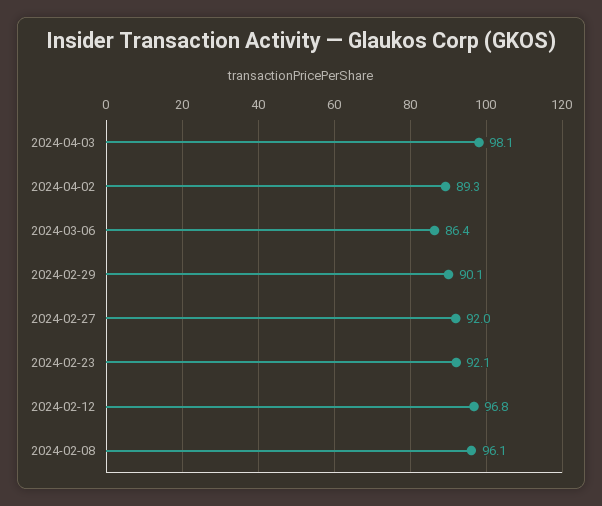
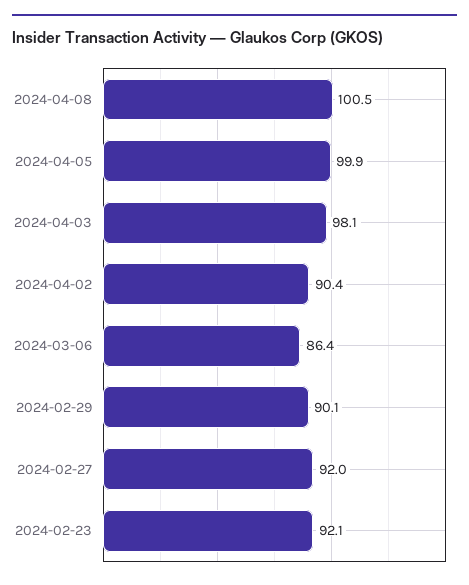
2024-04-02: 89.3 -> 90.4
2024-02-12: 96.8 -> none
2024-02-08: 96.1 -> none
2024-04-08: none -> 100.5
2024-04-05: none -> 99.9

